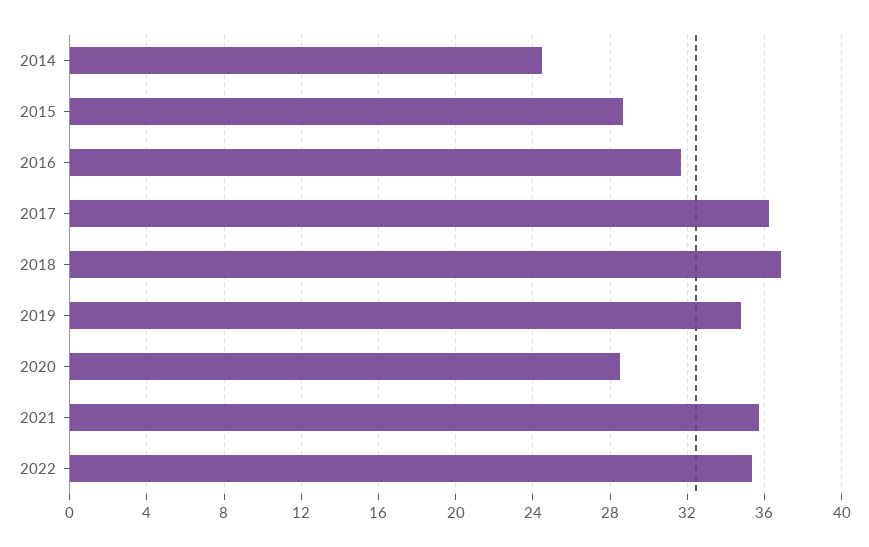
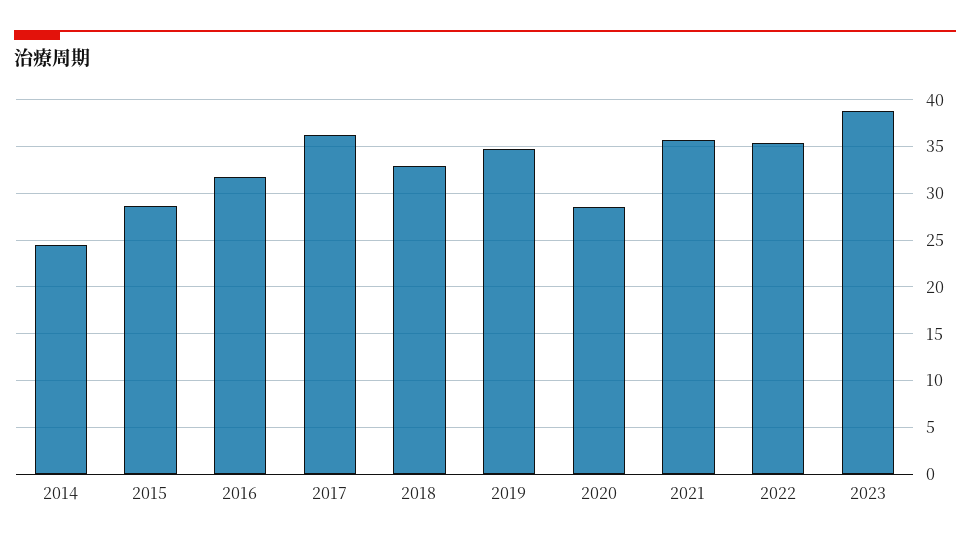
2018: 37 -> 33
2023: none -> 39

